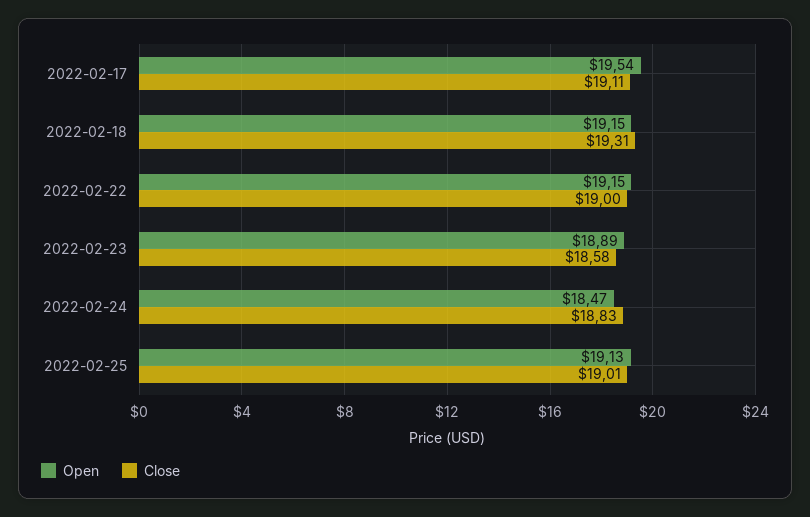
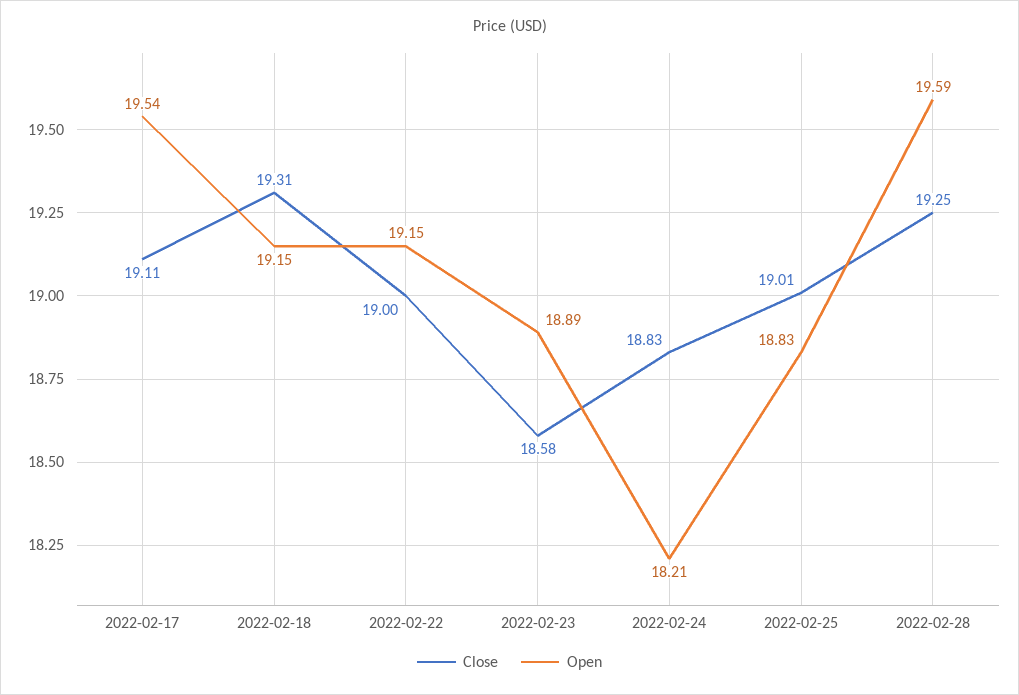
Open, 2022-02-24: 18.47 -> 18.21
Open, 2022-02-25: 19.13 -> 18.83
Close, 2022-02-28: none -> 19.25
Open, 2022-02-28: none -> 19.59

